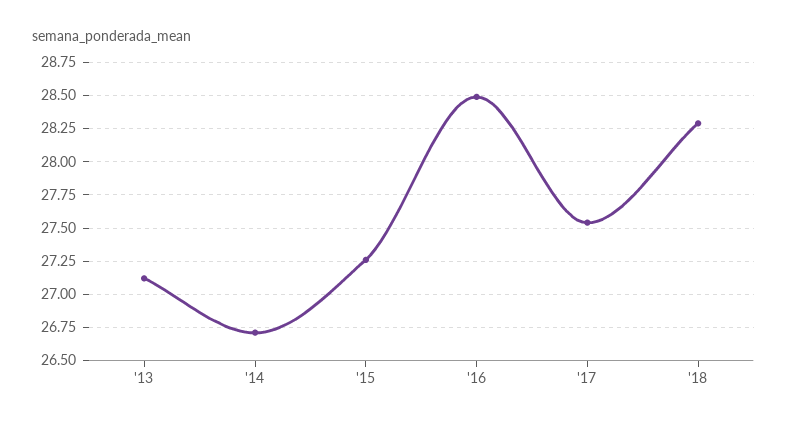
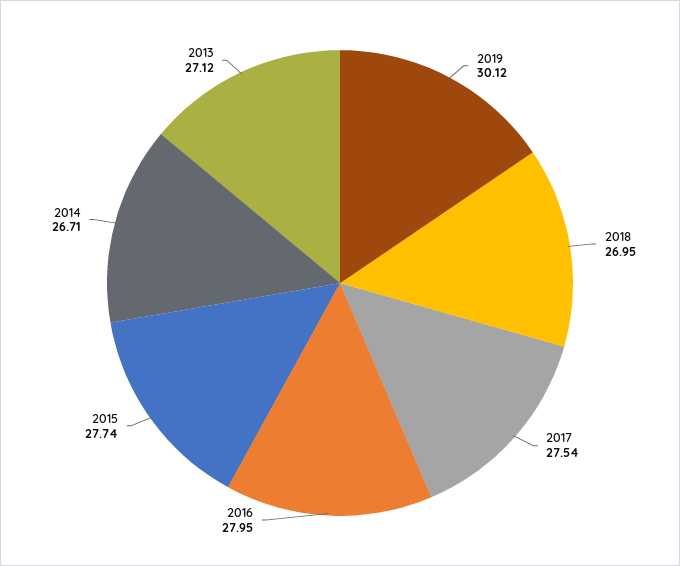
'15: 27.25 -> 27.74
'16: 28.5 -> 27.95
'18: 28.3 -> 26.95
2019: none -> 30.12

